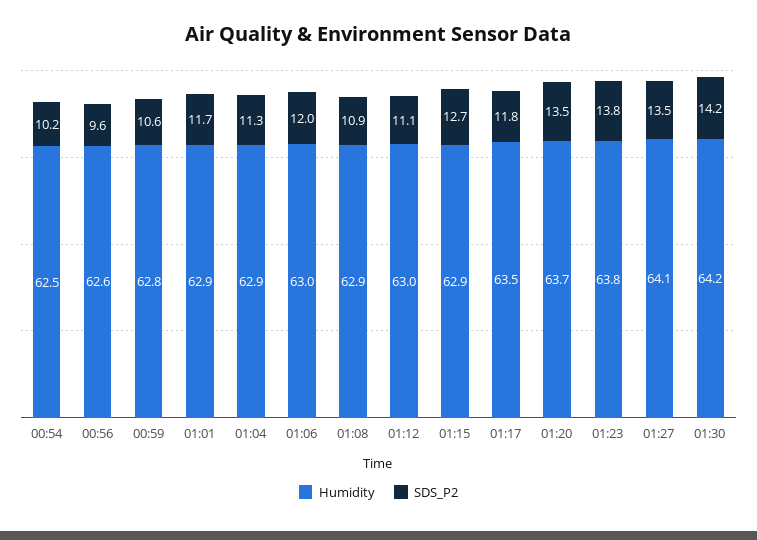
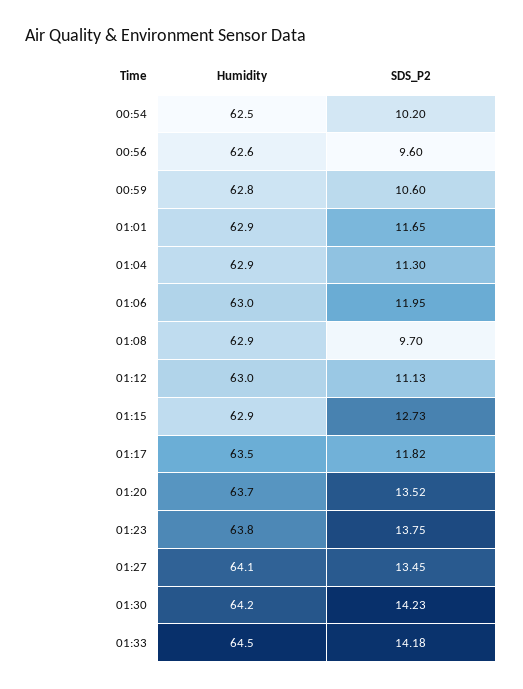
SDS_P2, 01:08: 10.9 -> 9.7
Humidity, 01:33: none -> 64.5
SDS_P2, 01:33: none -> 14.18

